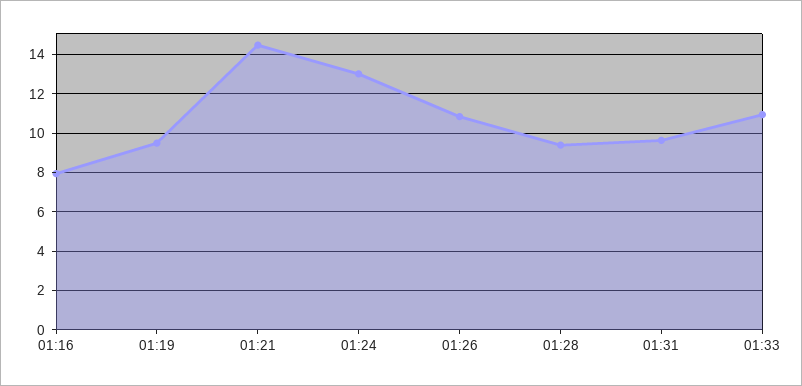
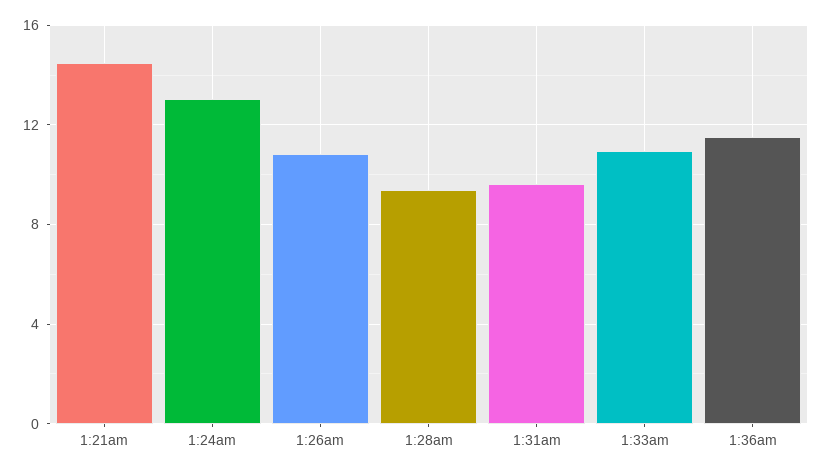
01:16: 8 -> none
01:19: 9.5 -> none
1:36am: none -> 11.5

